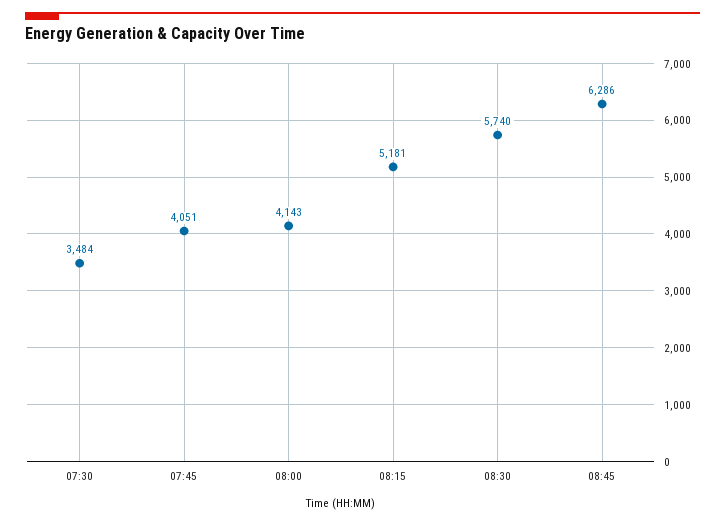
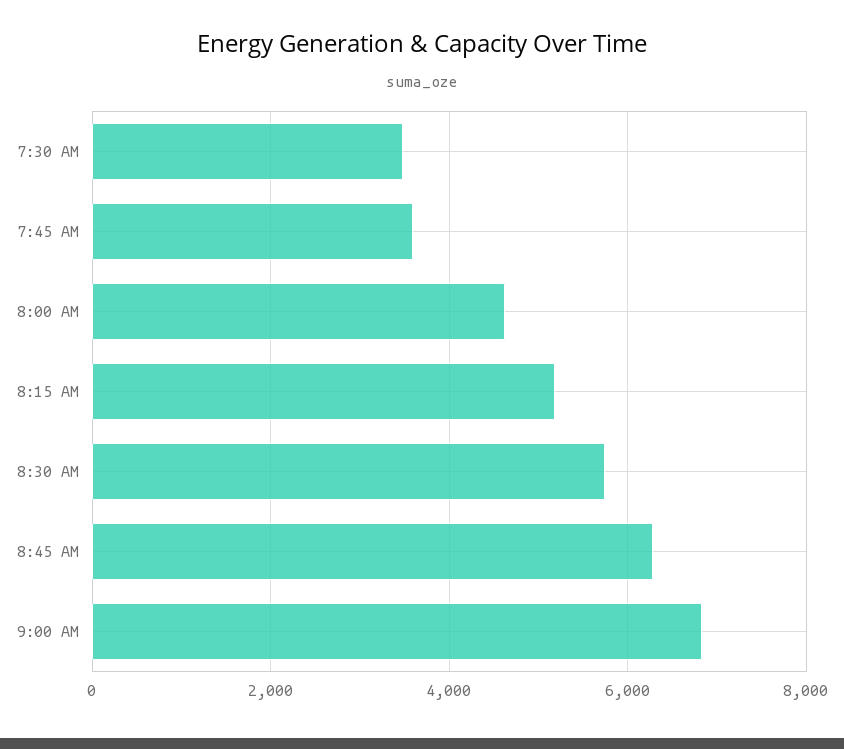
07:45: 4051 -> 3600
08:00: 4143 -> 4600
9:00 AM: none -> 6800

